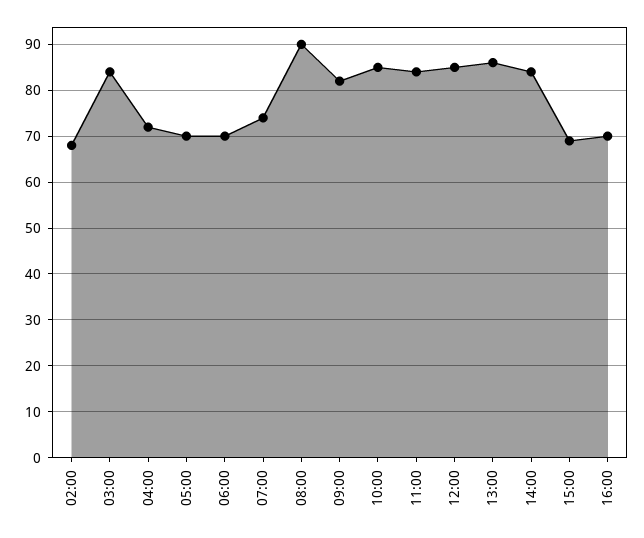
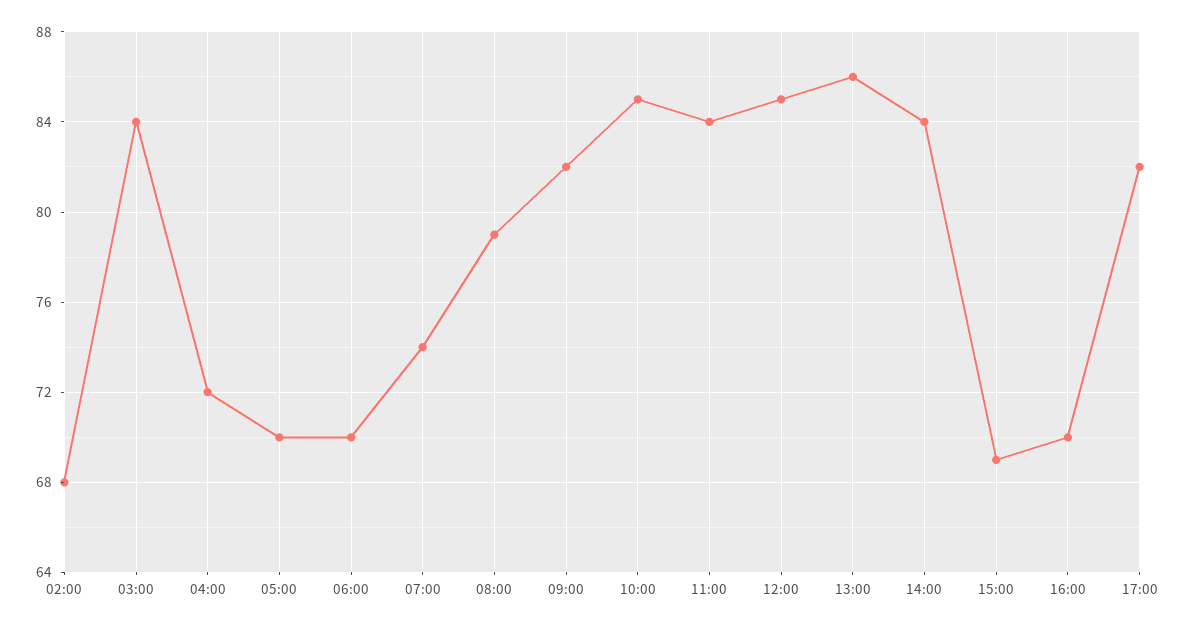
08:00: 90 -> 79
17:00: none -> 82

